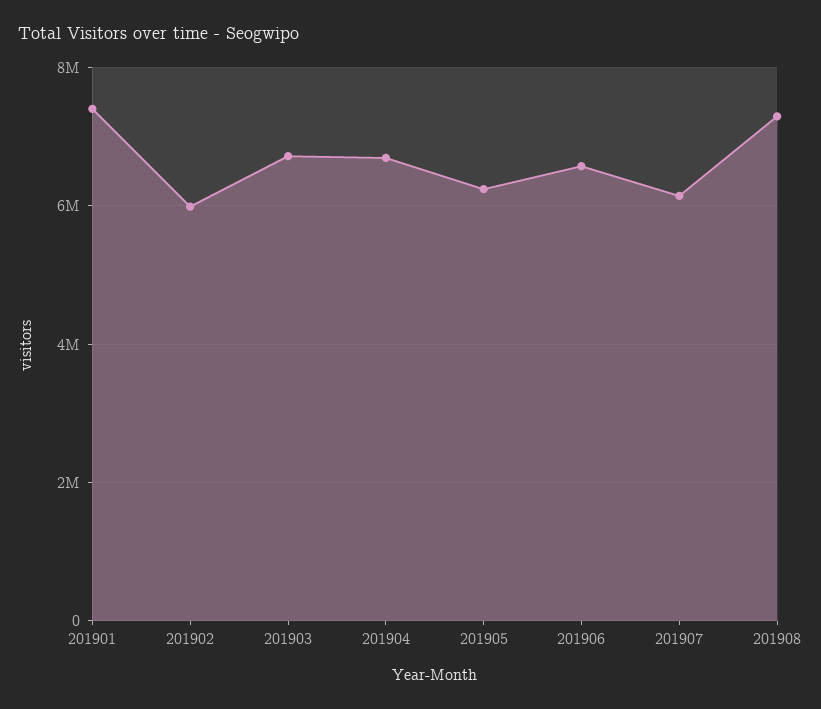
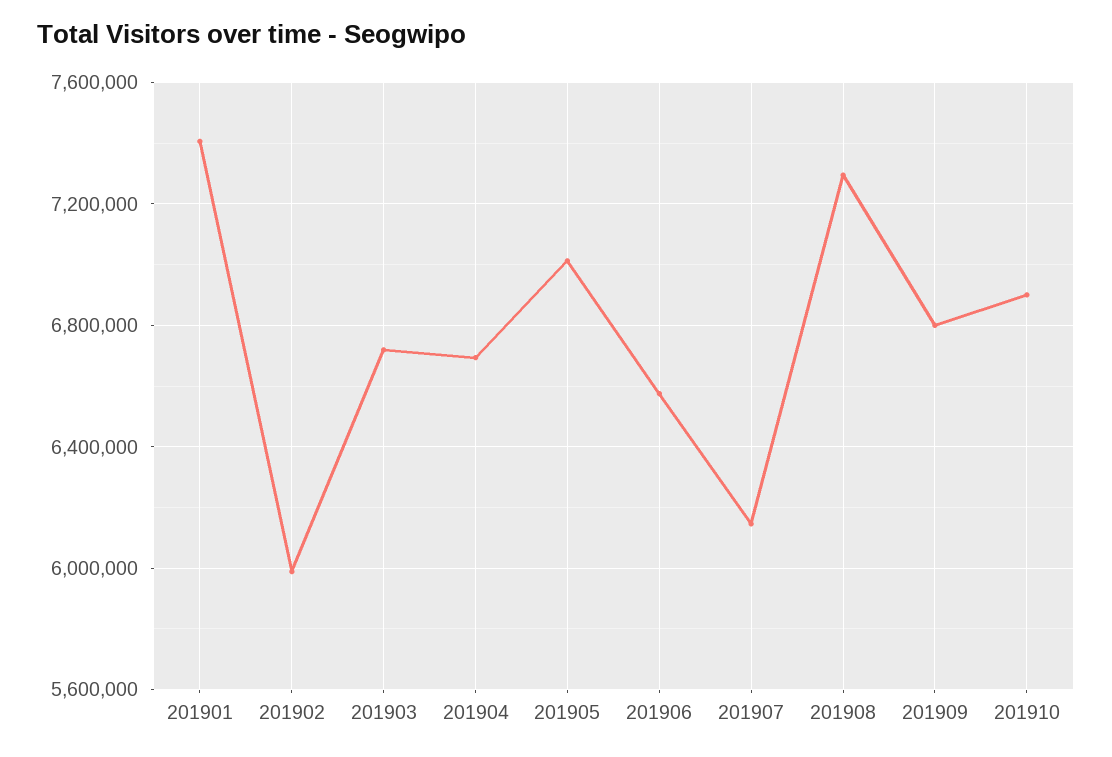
201905: 6200000 -> 7000000
201909: none -> 6800000
201910: none -> 6900000

